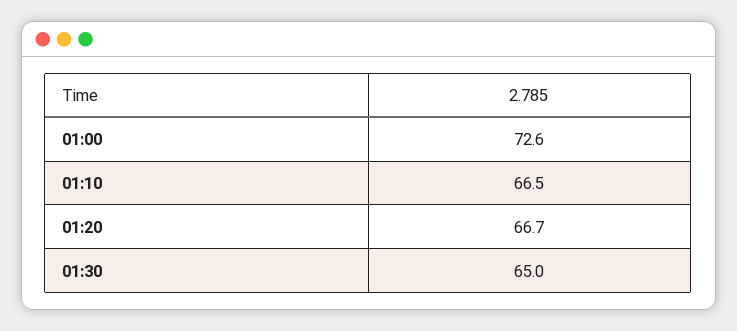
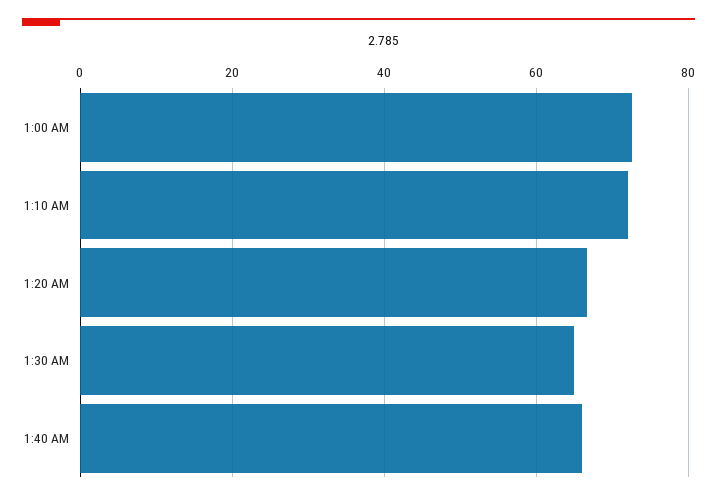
01:10: 66.5 -> 72
1:40 AM: none -> 66

